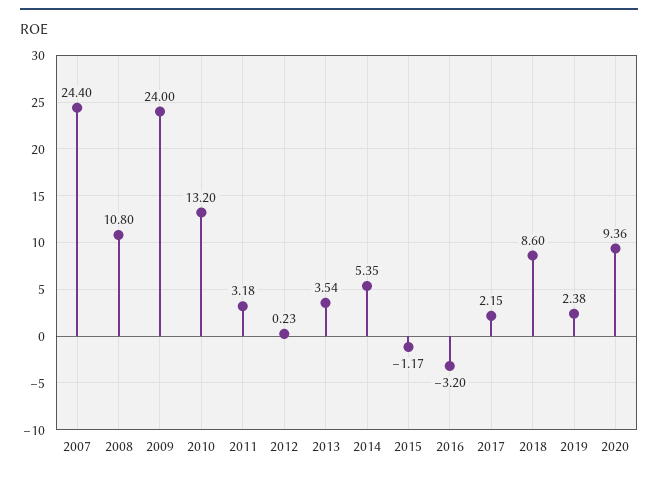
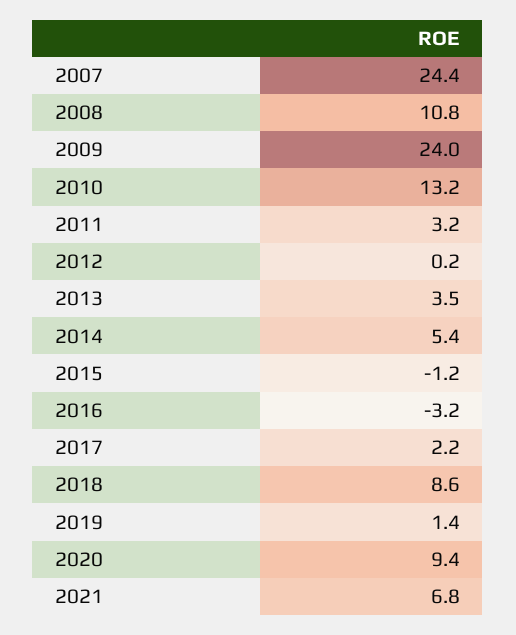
2019: 2.38 -> 1.4
2021: none -> 6.8

